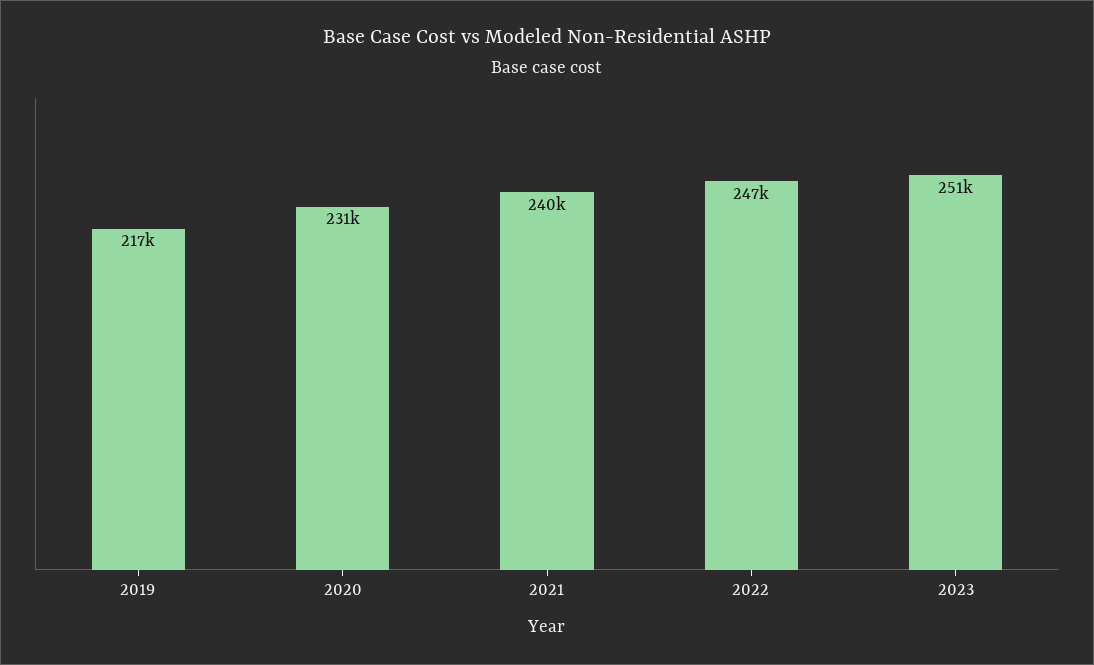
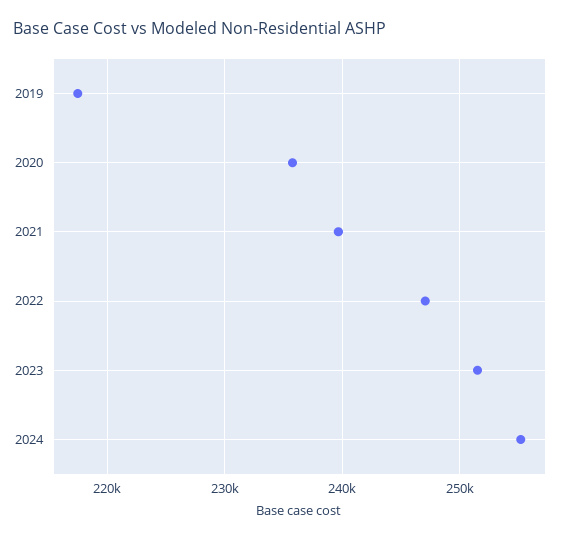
2020: 231000 -> 236000
2024: none -> 255000

